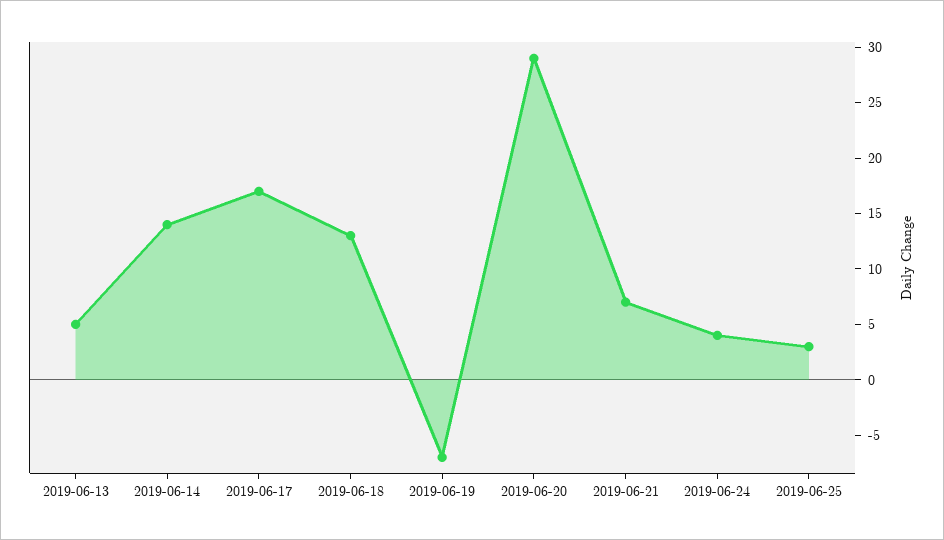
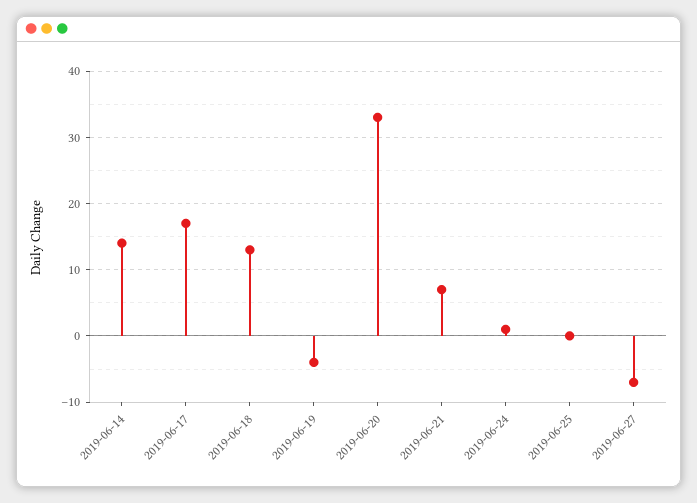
2019-06-13: 5 -> none
2019-06-19: -7 -> -4
2019-06-20: 29 -> 33
2019-06-24: 4 -> 1
2019-06-25: 3 -> 0
2019-06-27: none -> -7

